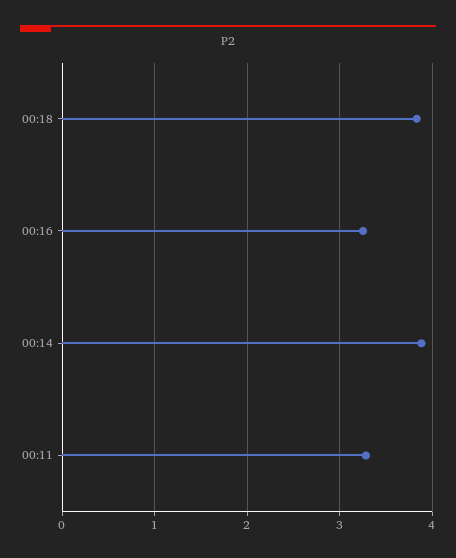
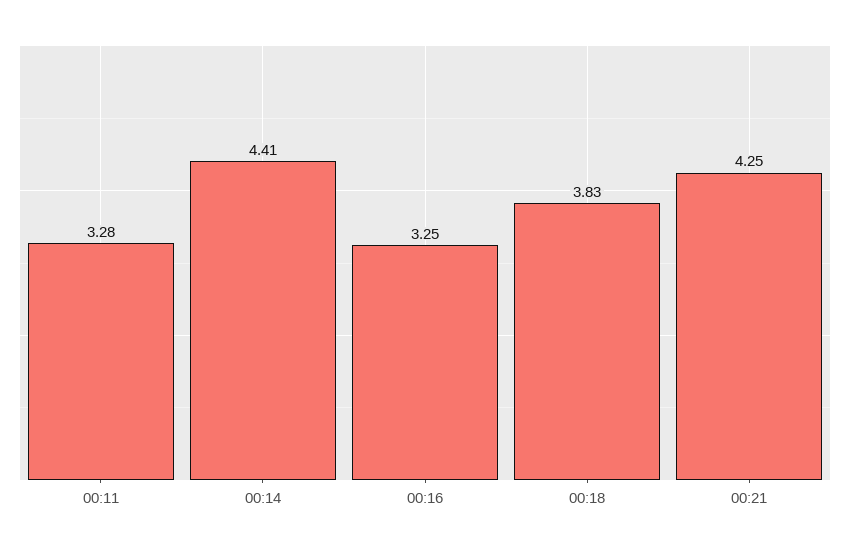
00:14: 3.9 -> 4.41
00:21: none -> 4.25

